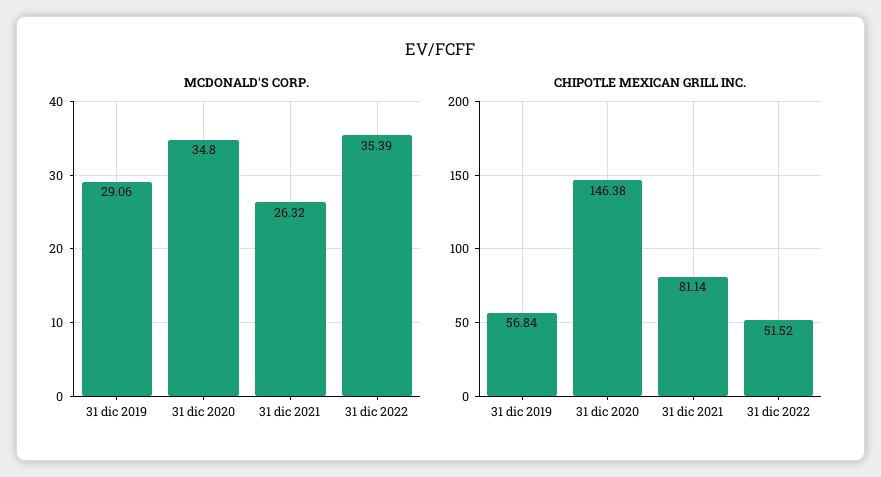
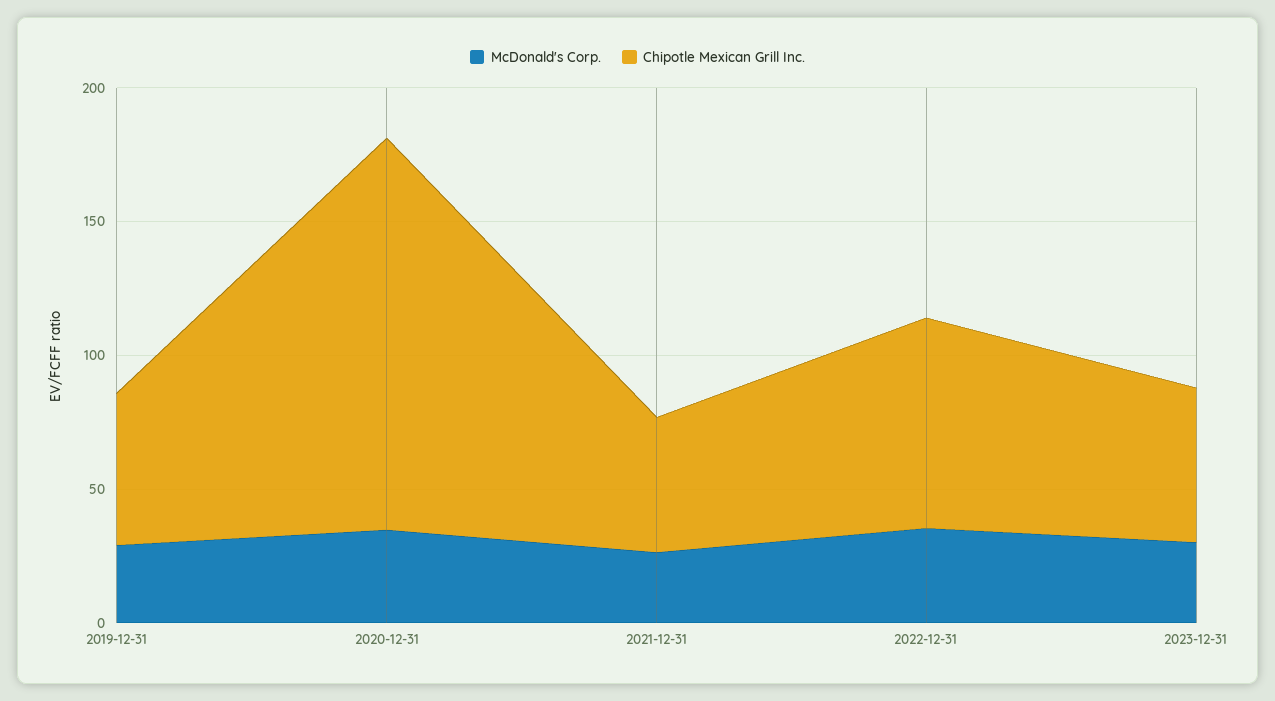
CHIPOTLE MEXICAN GRILL INC., 31 dic 2021: 81.14 -> 50
CHIPOTLE MEXICAN GRILL INC., 31 dic 2022: 51.52 -> 80
MCDONALD'S CORP., 2023-12-31: none -> 30
CHIPOTLE MEXICAN GRILL INC., 2023-12-31: none -> 60

